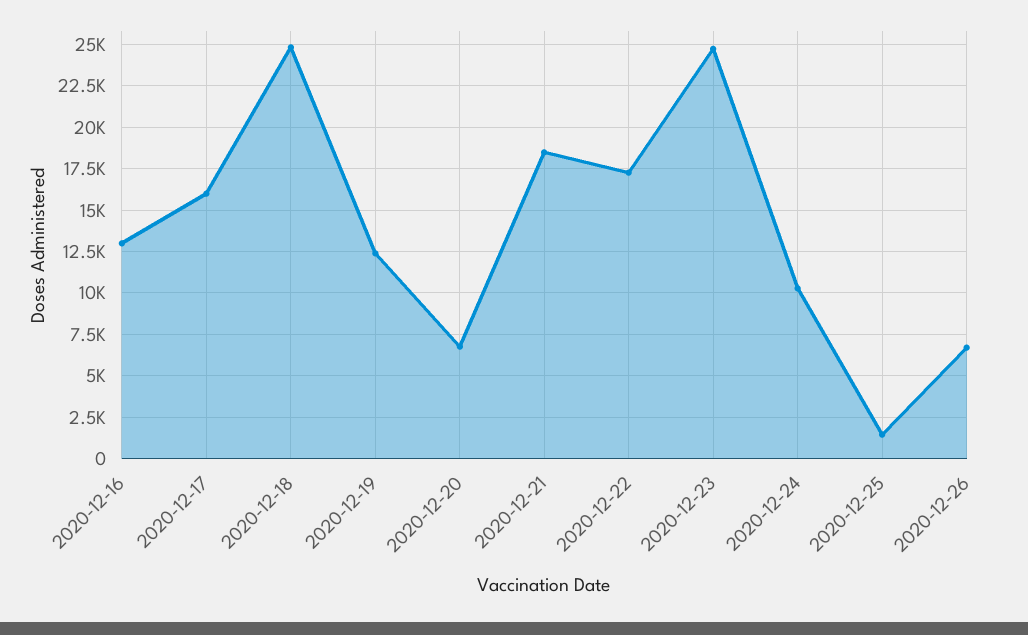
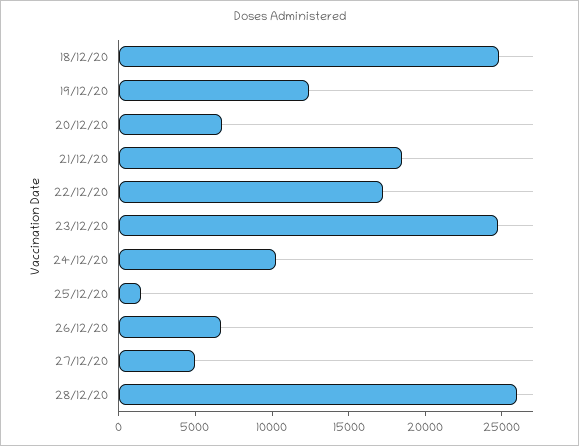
2020-12-16: 13000 -> none
2020-12-17: 16000 -> none
27/12/20: none -> 5000
28/12/20: none -> 26000

